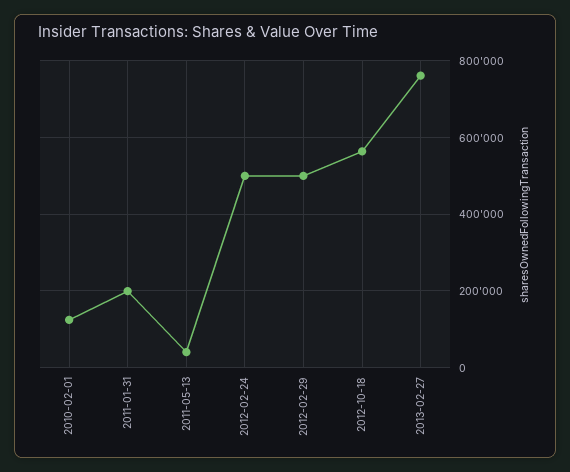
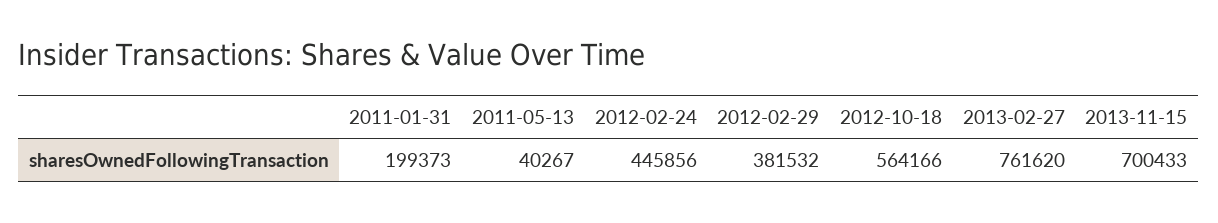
2010-02-01: 120000 -> none
2012-02-24: 500000 -> 445856
2012-02-29: 500000 -> 381532
2013-11-15: none -> 700433

